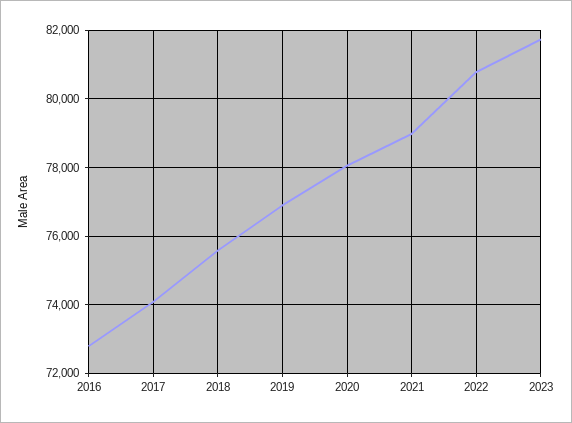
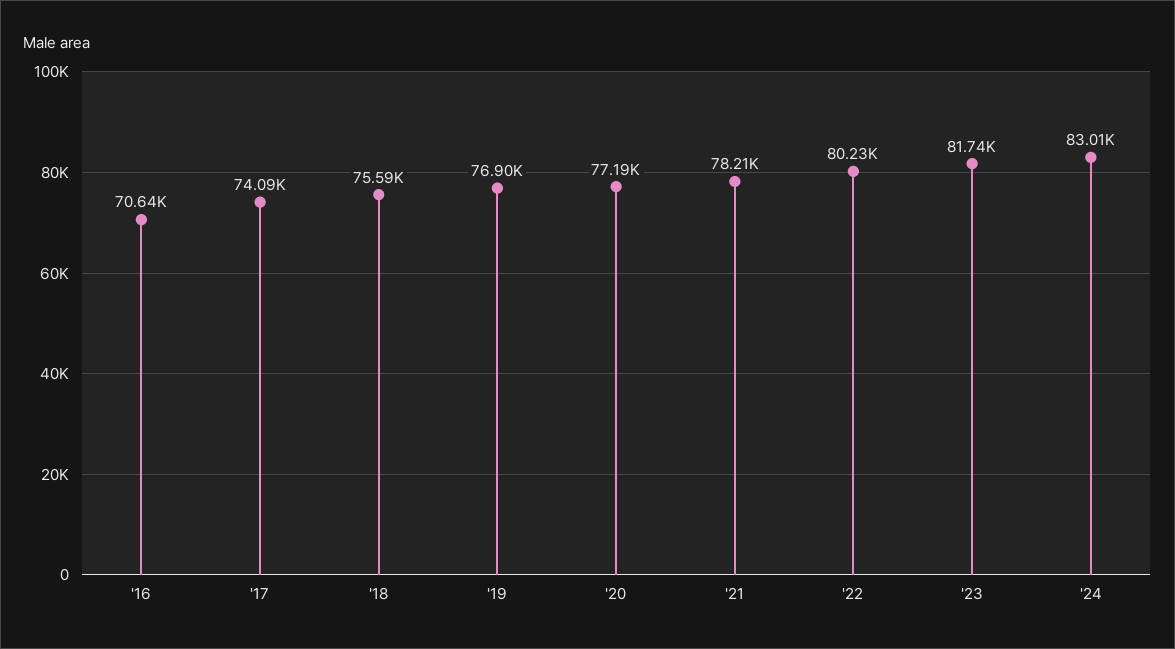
2016: 72800 -> 70640
2020: 78000 -> 77190
2021: 79000 -> 78210
2022: 80800 -> 80230
'24: none -> 83010

